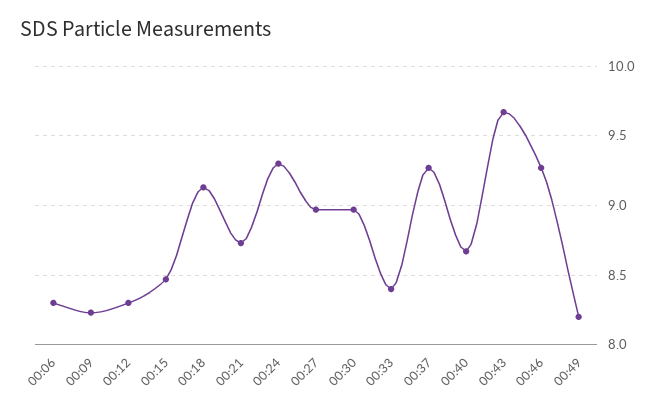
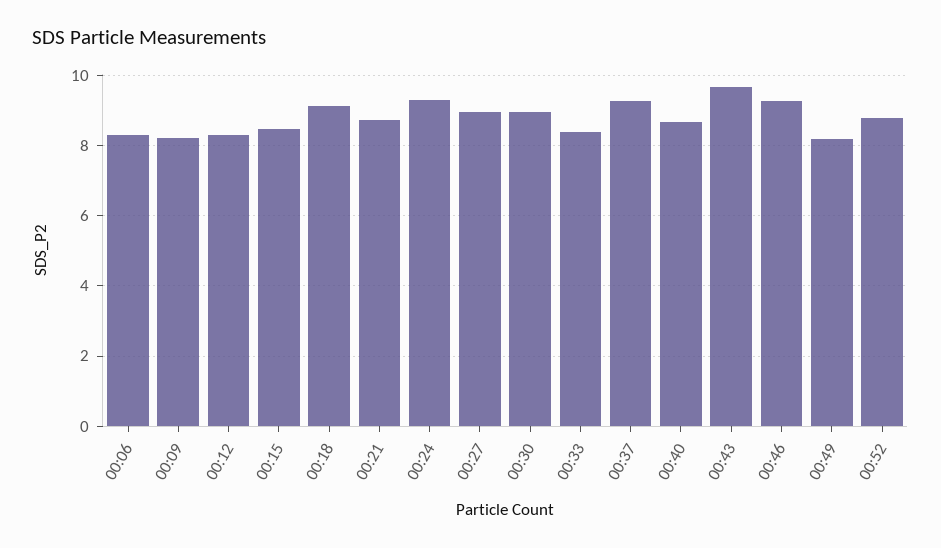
00:52: none -> 8.8

